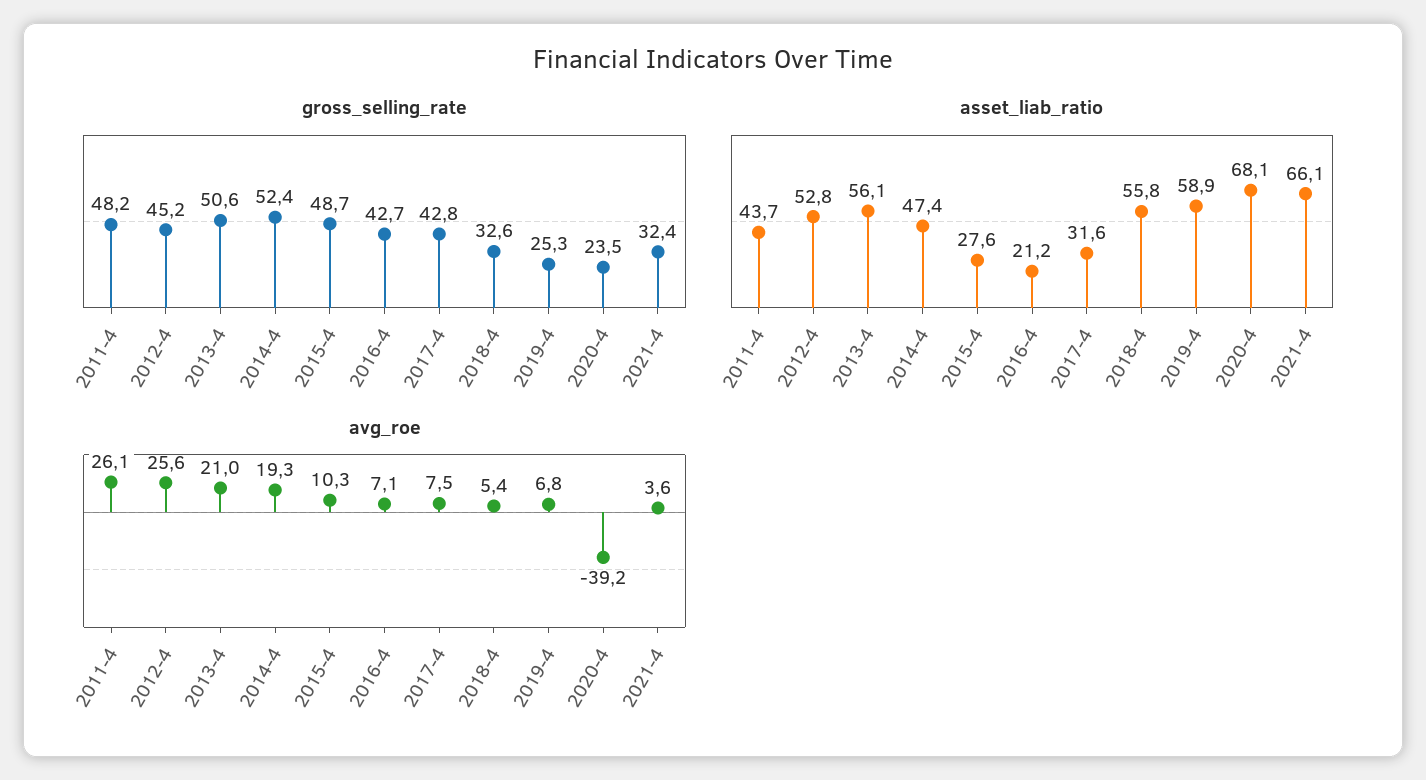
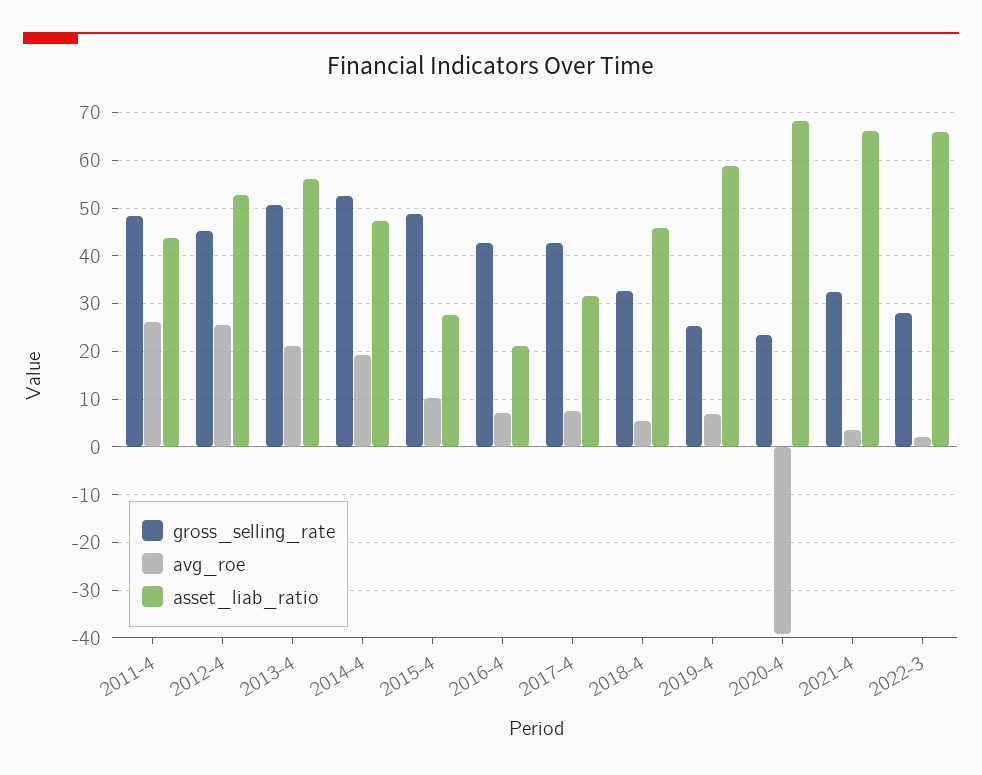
asset_liab_ratio, 2018-4: 55.8 -> 46
gross_selling_rate, 2022-3: none -> 28
avg_roe, 2022-3: none -> 2
asset_liab_ratio, 2022-3: none -> 66

